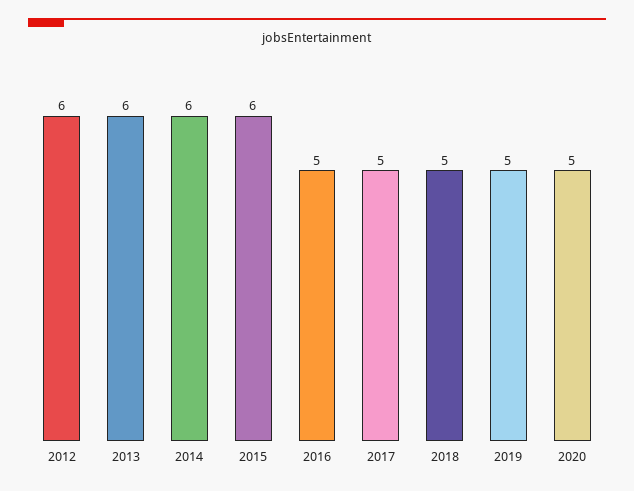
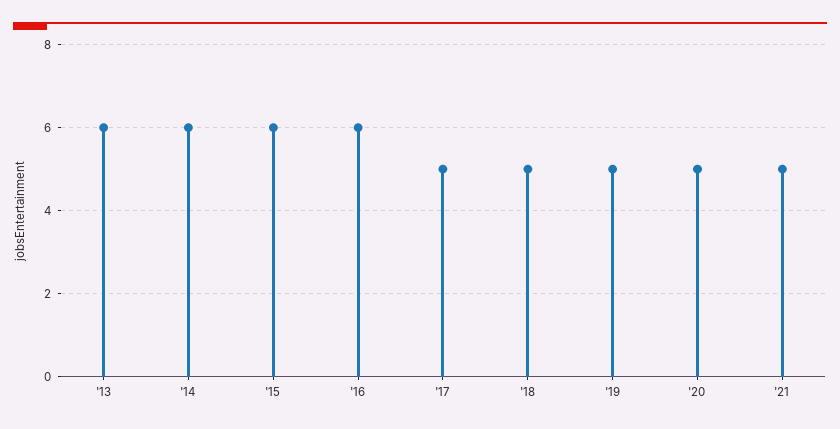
2012: 6 -> none
2016: 5 -> 6
'21: none -> 5

